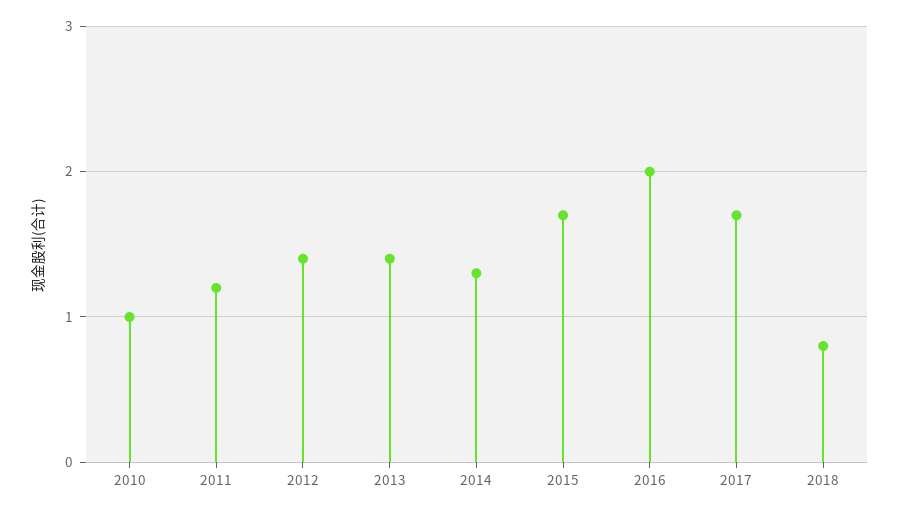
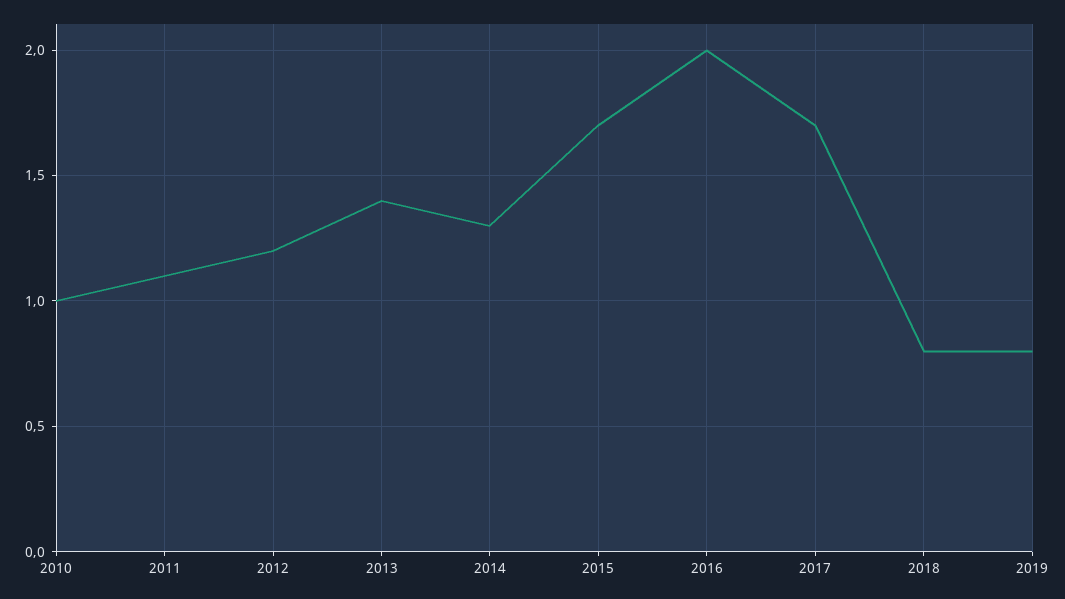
2011: 1.2 -> 1.1
2012: 1.4 -> 1.2
2019: none -> 0.8

